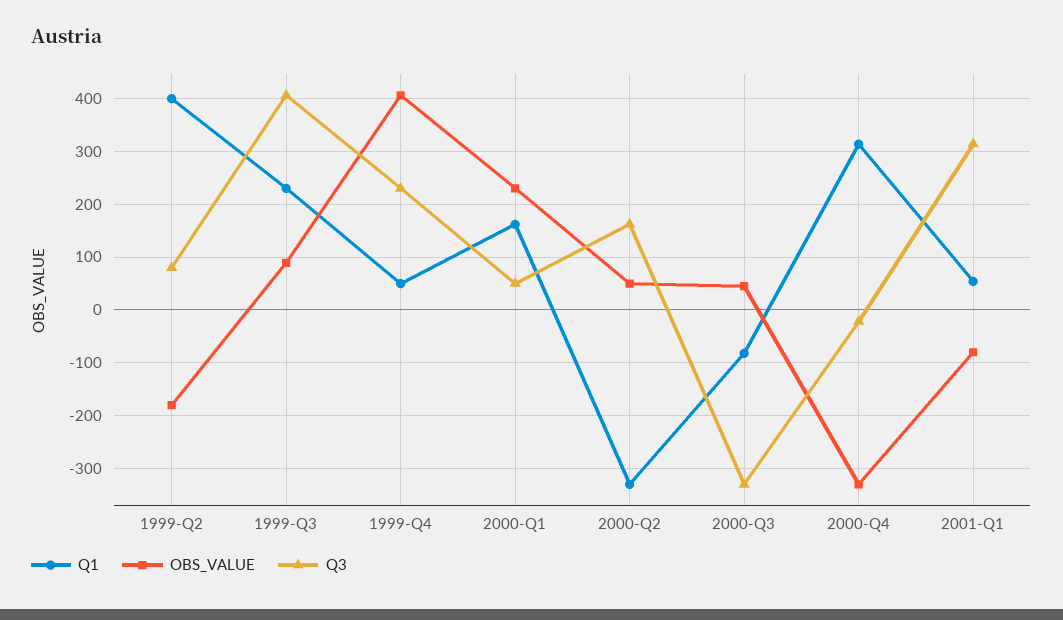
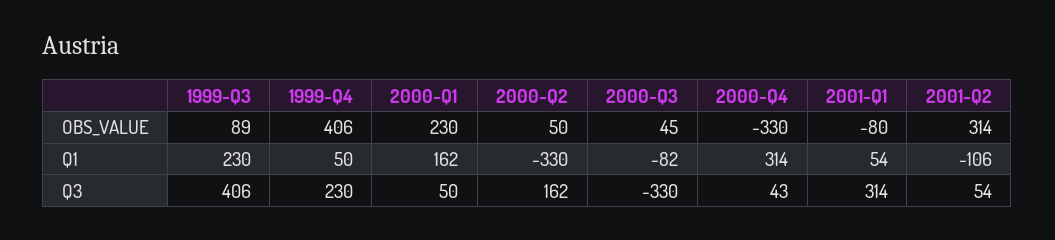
Q1, 1999-Q2: 400 -> none
OBS_VALUE, 1999-Q2: -180 -> none
Q3, 1999-Q2: 80 -> none
Q3, 2000-Q4: -20 -> 43
OBS_VALUE, 2001-Q2: none -> 314
Q1, 2001-Q2: none -> -106
Q3, 2001-Q2: none -> 54

